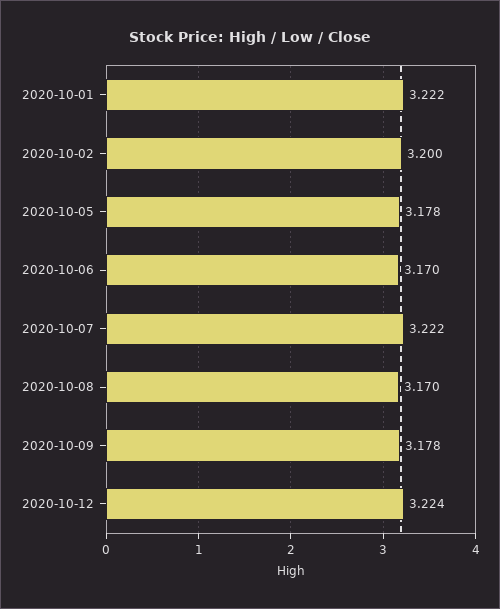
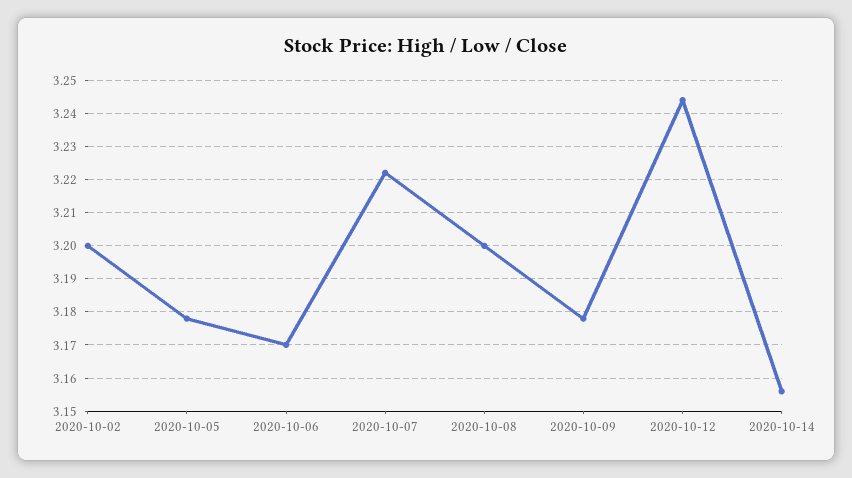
2020-10-01: 3.222 -> none
2020-10-08: 3.17 -> 3.2
2020-10-12: 3.224 -> 3.245
2020-10-14: none -> 3.155

